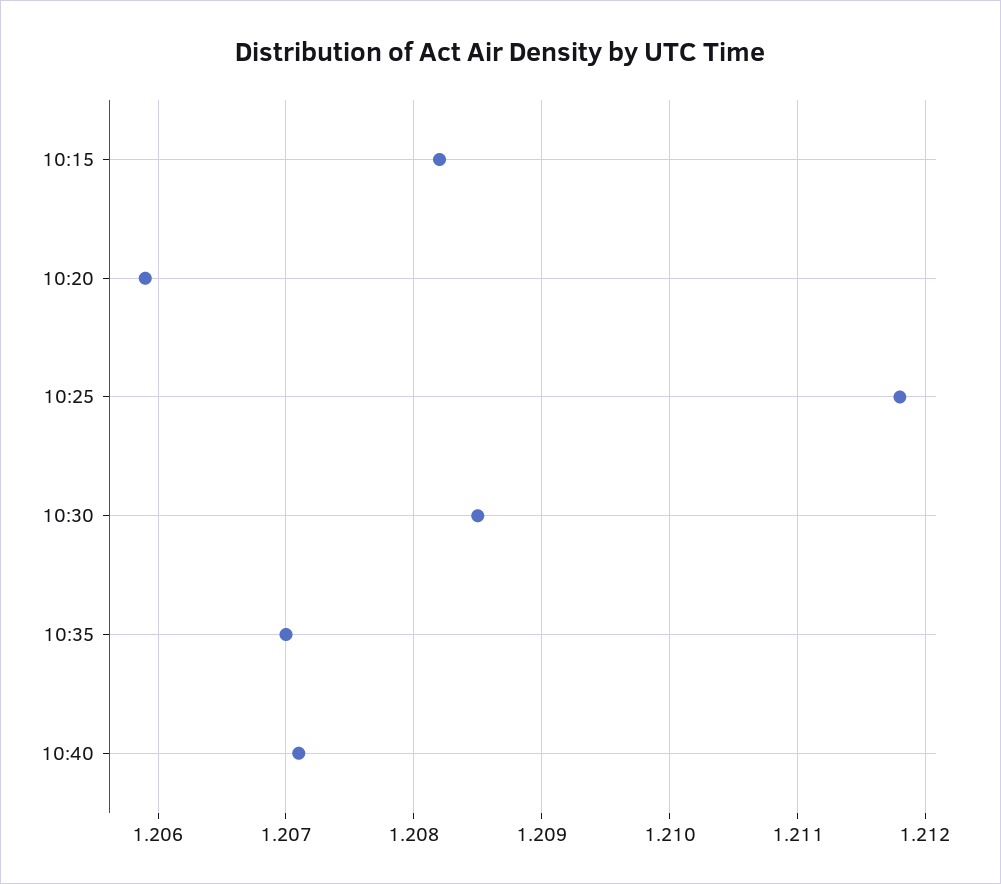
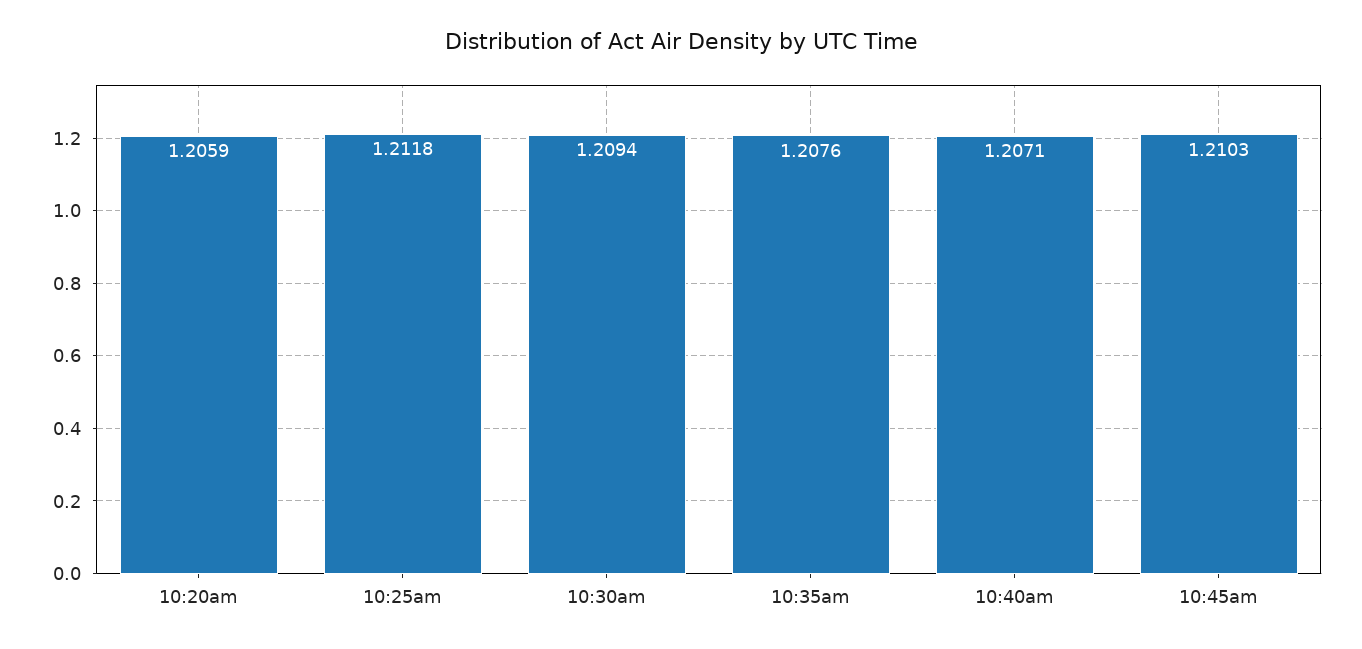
10:15: 1.2082 -> none
10:30: 1.2085 -> 1.2094
10:35: 1.207 -> 1.2076
10:45am: none -> 1.2103

